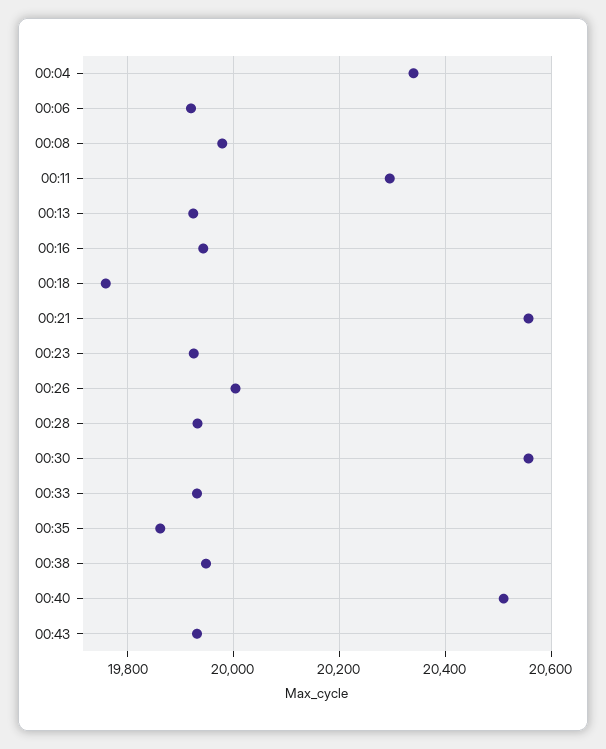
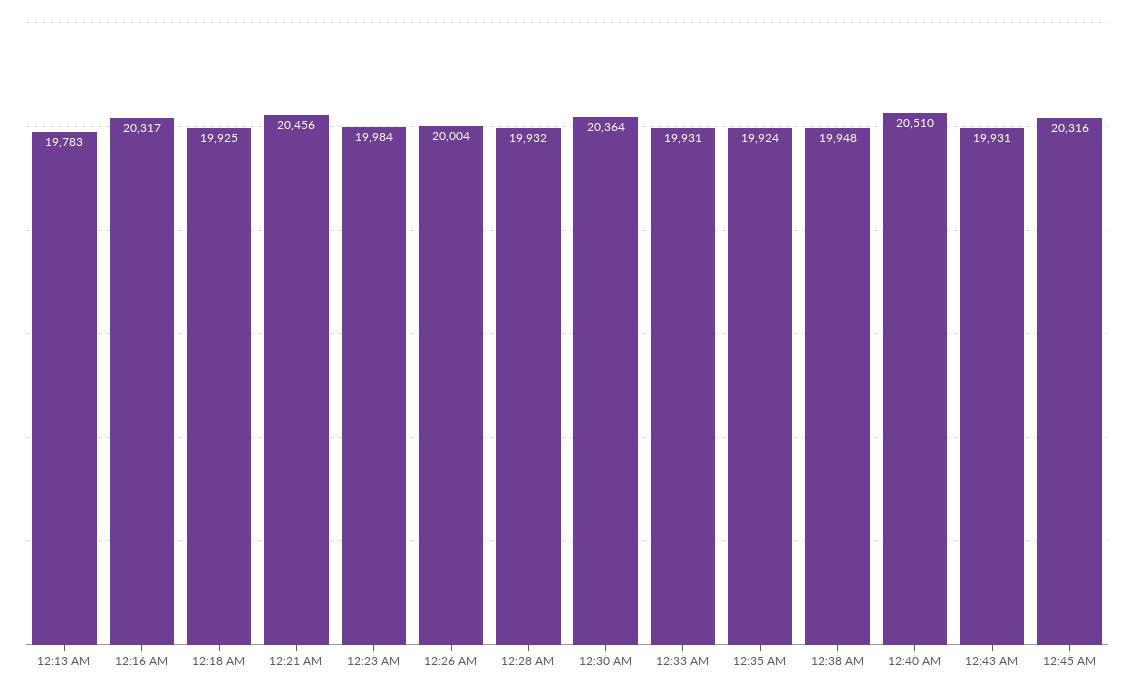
00:04: 20340 -> none
00:06: 19920 -> none
00:08: 19980 -> none
00:11: 20300 -> none
00:13: 19920 -> 19783
00:16: 19940 -> 20317
00:18: 19760 -> 19925
00:21: 20560 -> 20456
00:23: 19920 -> 19984
00:30: 20560 -> 20364
00:35: 19860 -> 19924
12:45 AM: none -> 20316

